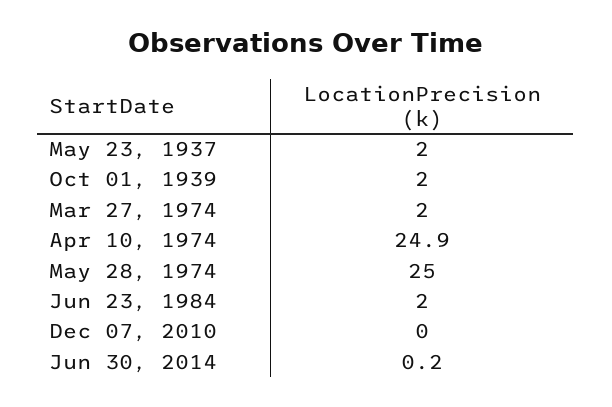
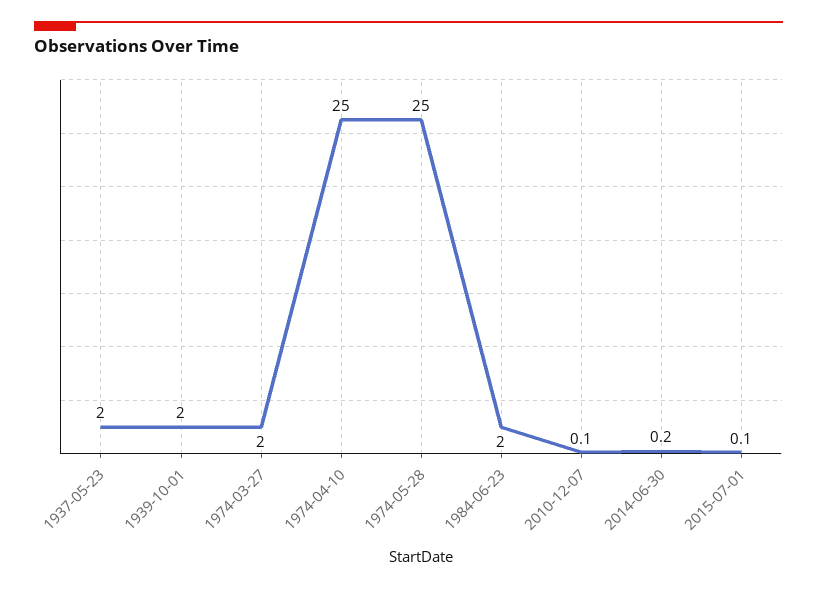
Apr 10, 1974: 24.9 -> 25
Dec 07, 2010: 0 -> 0.1
2015-07-01: none -> 0.1

